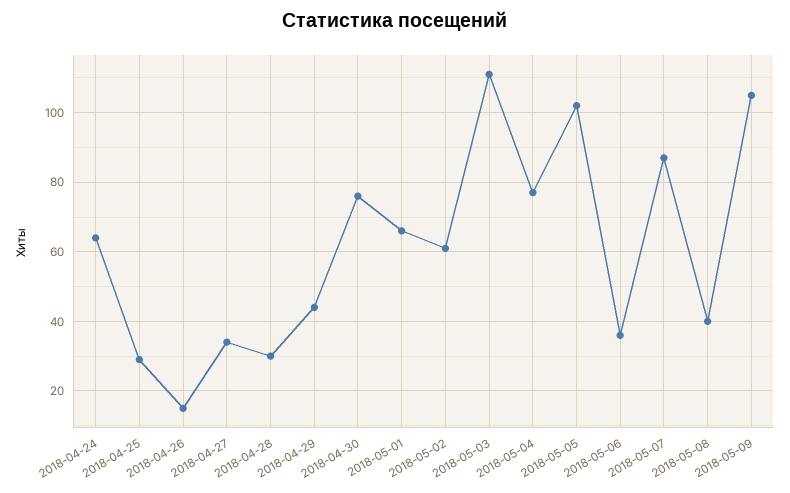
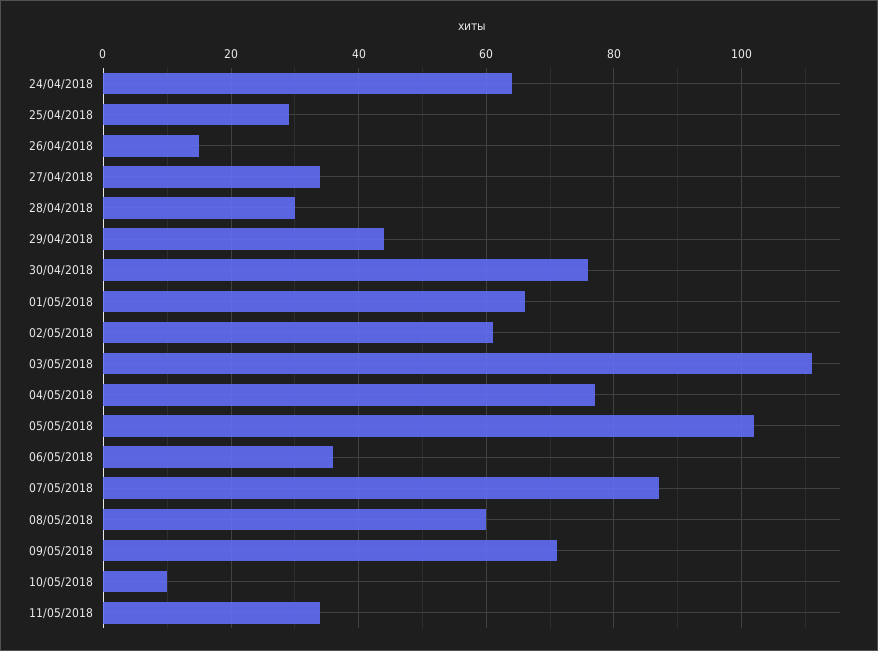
2018-05-08: 40 -> 60
2018-05-09: 105 -> 70
10/05/2018: none -> 10
11/05/2018: none -> 35

